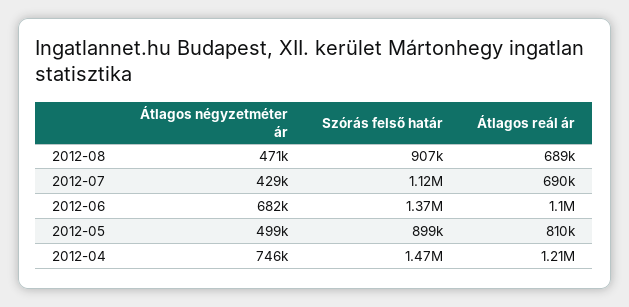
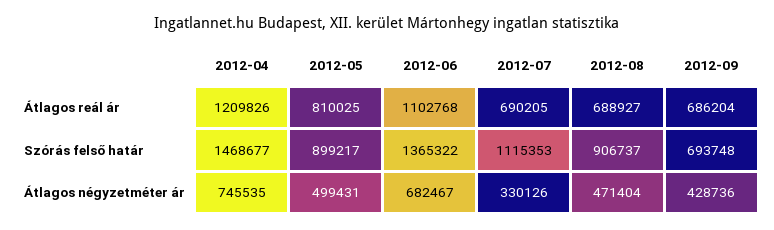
Átlagos négyzetméter ár, 2012-07: 429000 -> 330126
Átlagos reál ár, 2012-09: none -> 686204
Szórás felső határ, 2012-09: none -> 693748
Átlagos négyzetméter ár, 2012-09: none -> 428736

